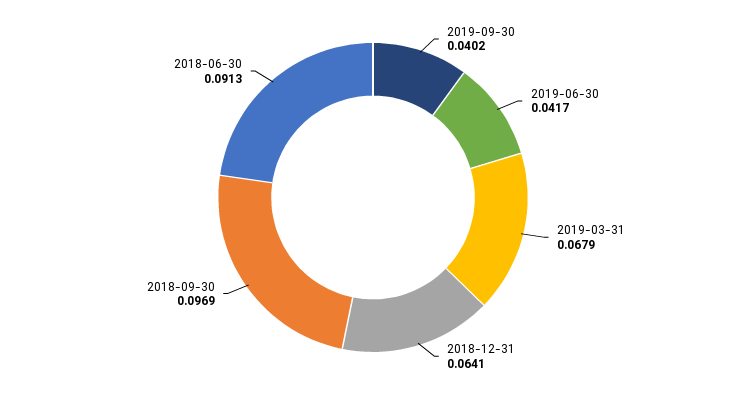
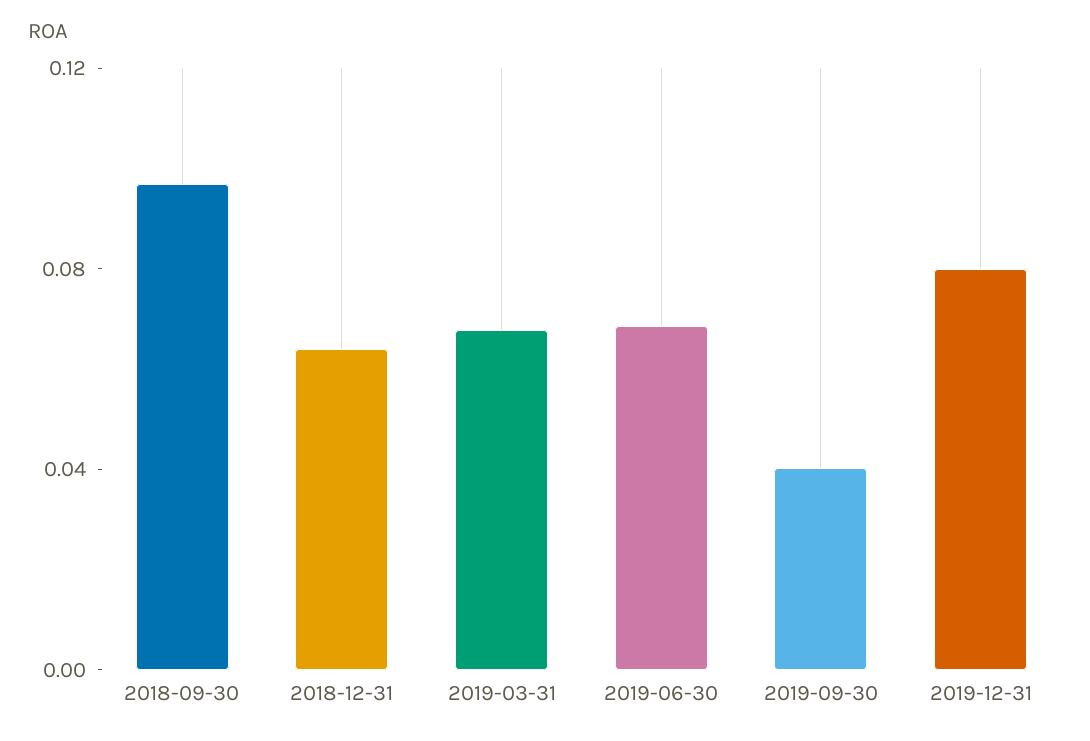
2019-06-30: 0.0417 -> 0.07
2018-06-30: 0.0913 -> none
2019-12-31: none -> 0.08

